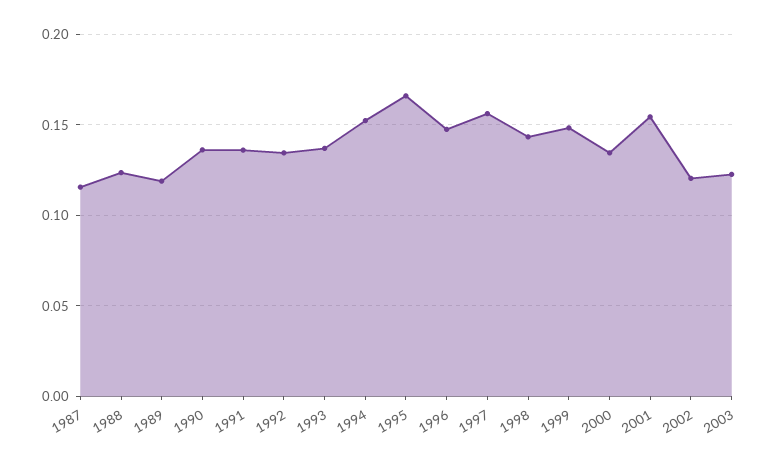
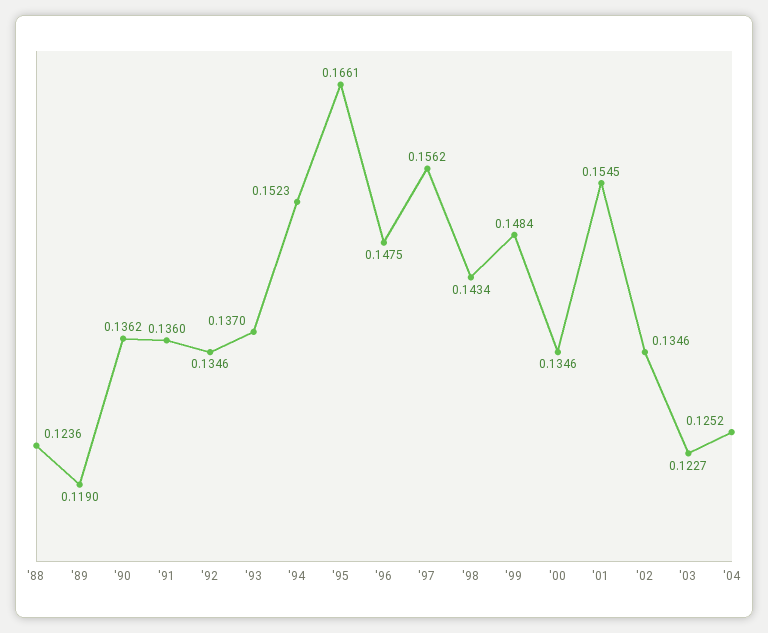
1987: 0.115 -> none
2002: 0.12 -> 0.1346
'04: none -> 0.1252

